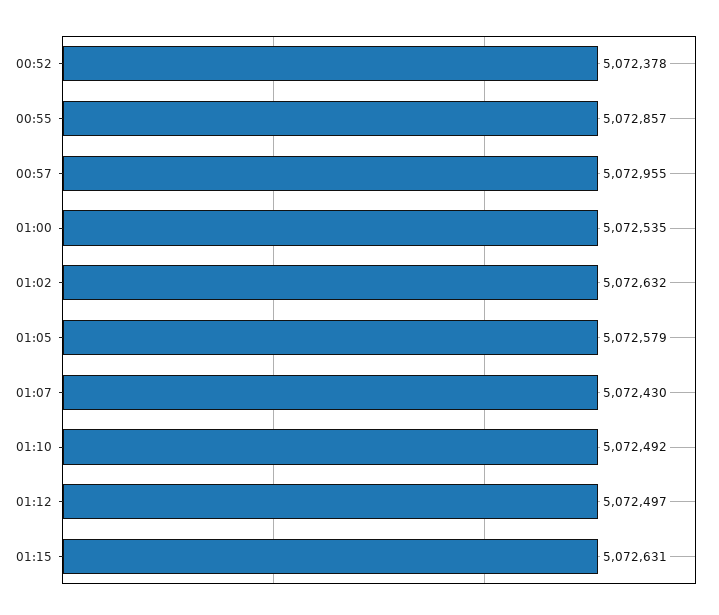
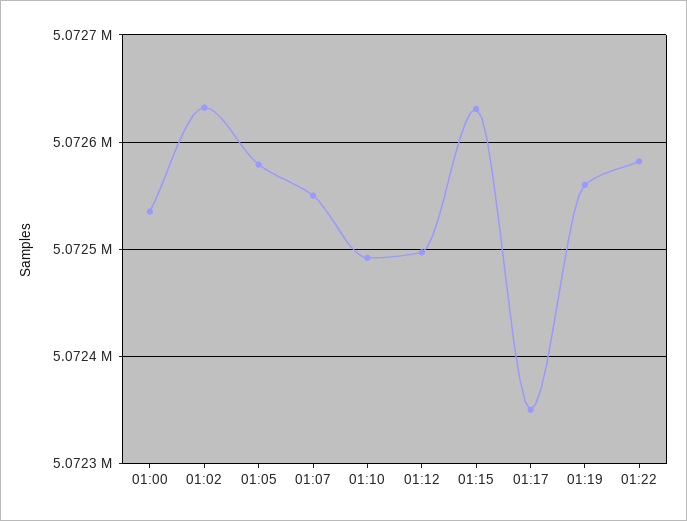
00:52: 5072378 -> none
00:55: 5072857 -> none
00:57: 5072955 -> none
01:07: 5072430 -> 5072550
01:17: none -> 5072350
01:19: none -> 5072560
01:22: none -> 5072580

